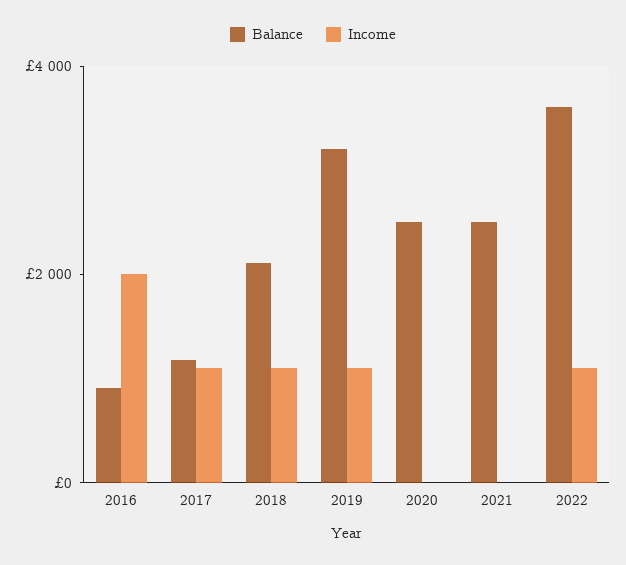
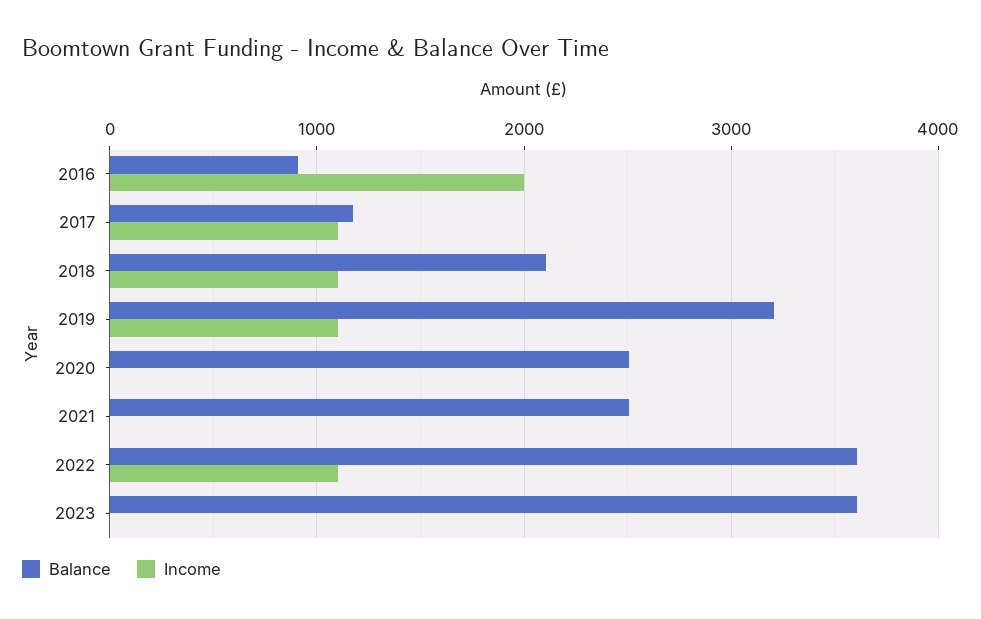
Balance, 2023: none -> 3600
Income, 2023: none -> 0

